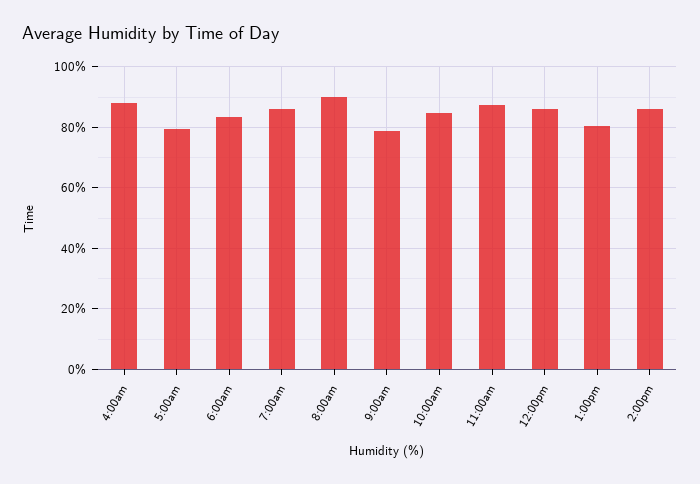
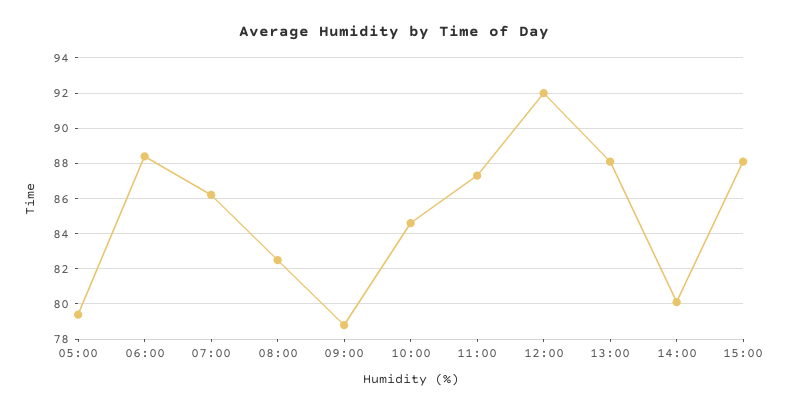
4:00am: 88 -> none
6:00am: 84 -> 88.5
8:00am: 90 -> 82.5
12:00pm: 86 -> 92
1:00pm: 80 -> 88
2:00pm: 86 -> 80
15:00: none -> 88

